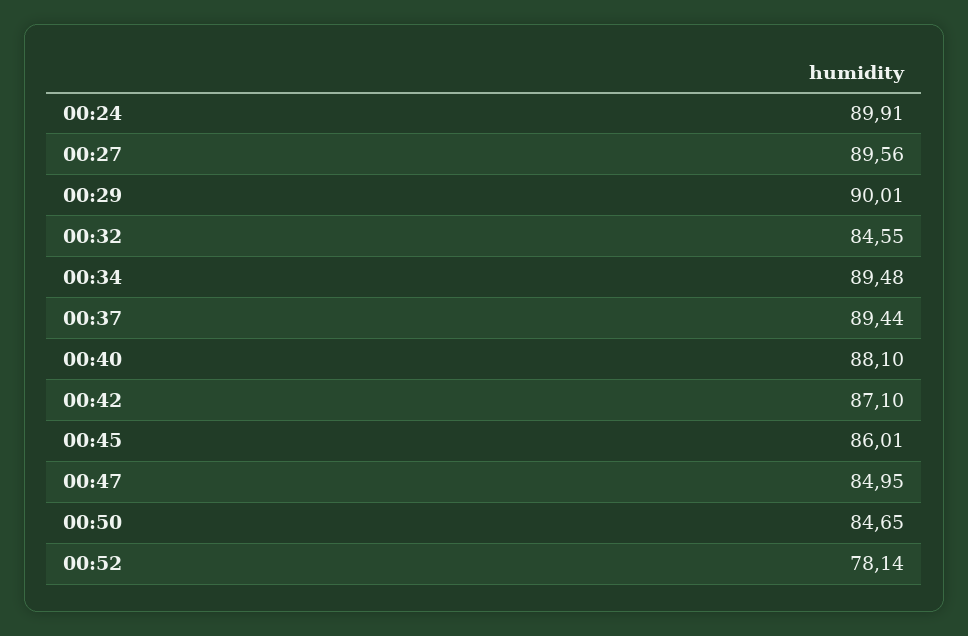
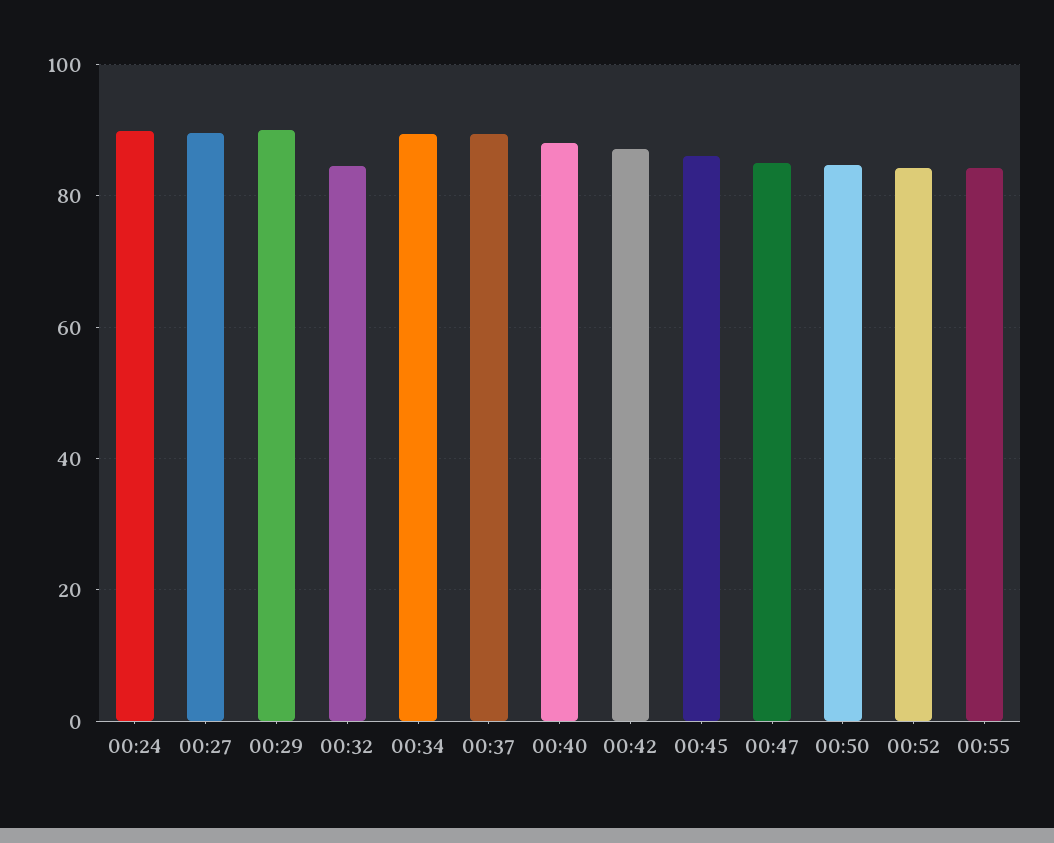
00:52: 78.14 -> 84
00:55: none -> 84

